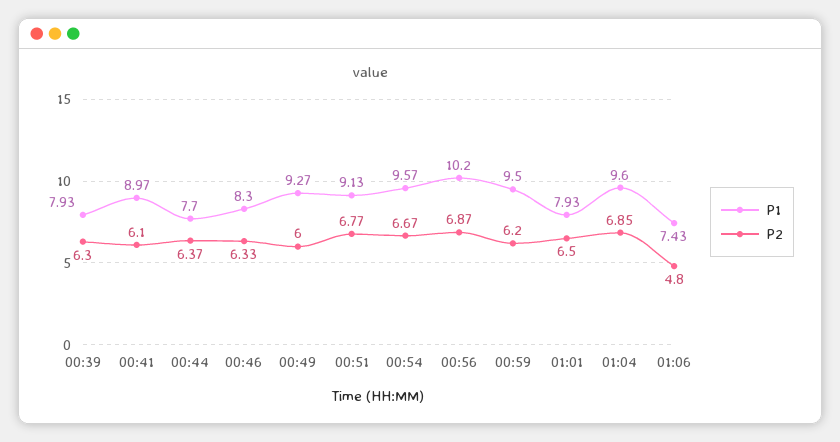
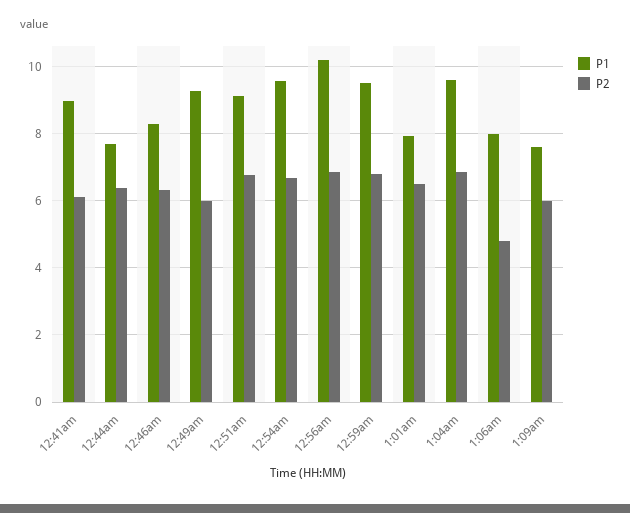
P1, 00:39: 7.93 -> none
P2, 00:39: 6.3 -> none
P2, 00:59: 6.2 -> 6.8
P1, 01:06: 7.43 -> 8
P1, 1:09am: none -> 7.6
P2, 1:09am: none -> 6

